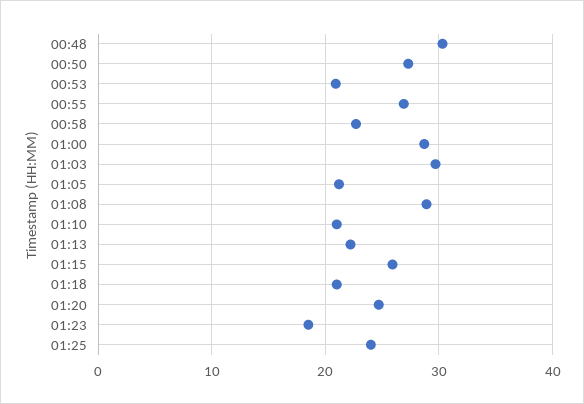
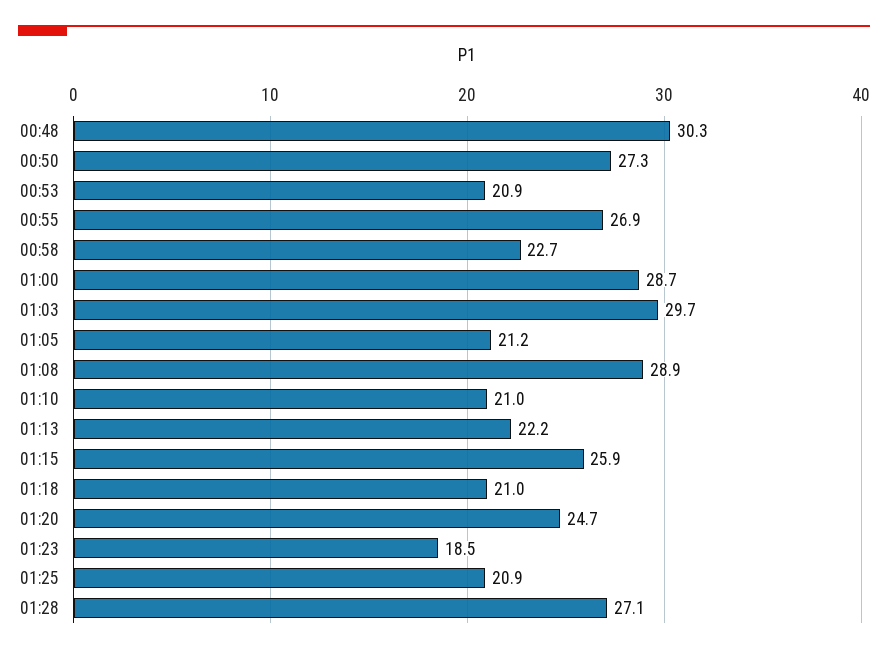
01:25: 24 -> 20.9
01:28: none -> 27.1

